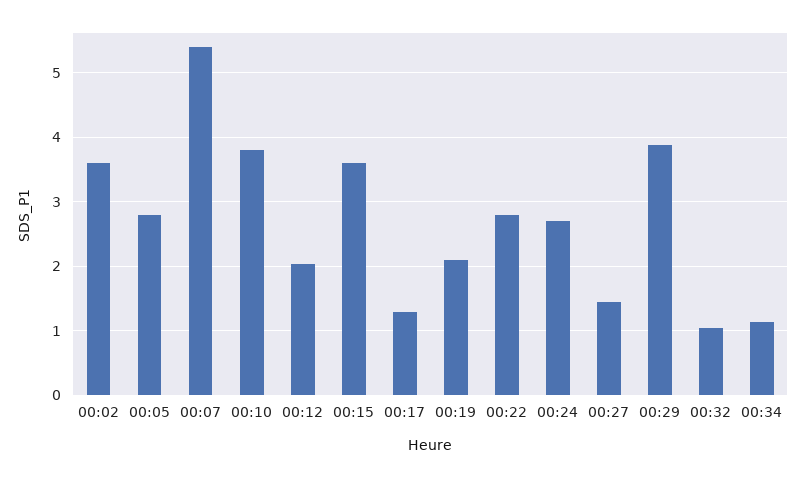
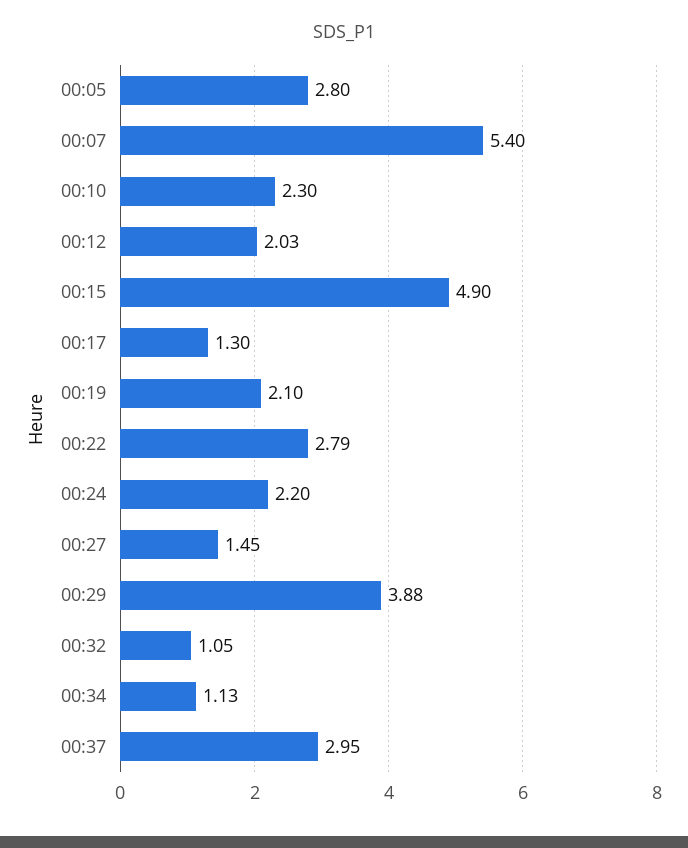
00:02: 3.6 -> none
00:10: 3.8 -> 2.3
00:15: 3.6 -> 4.9
00:24: 2.7 -> 2.2
00:37: none -> 2.95

